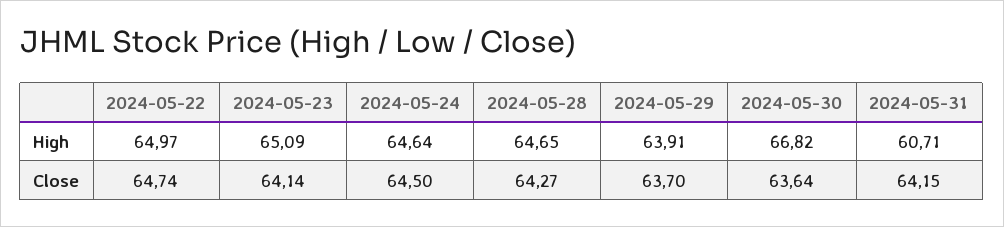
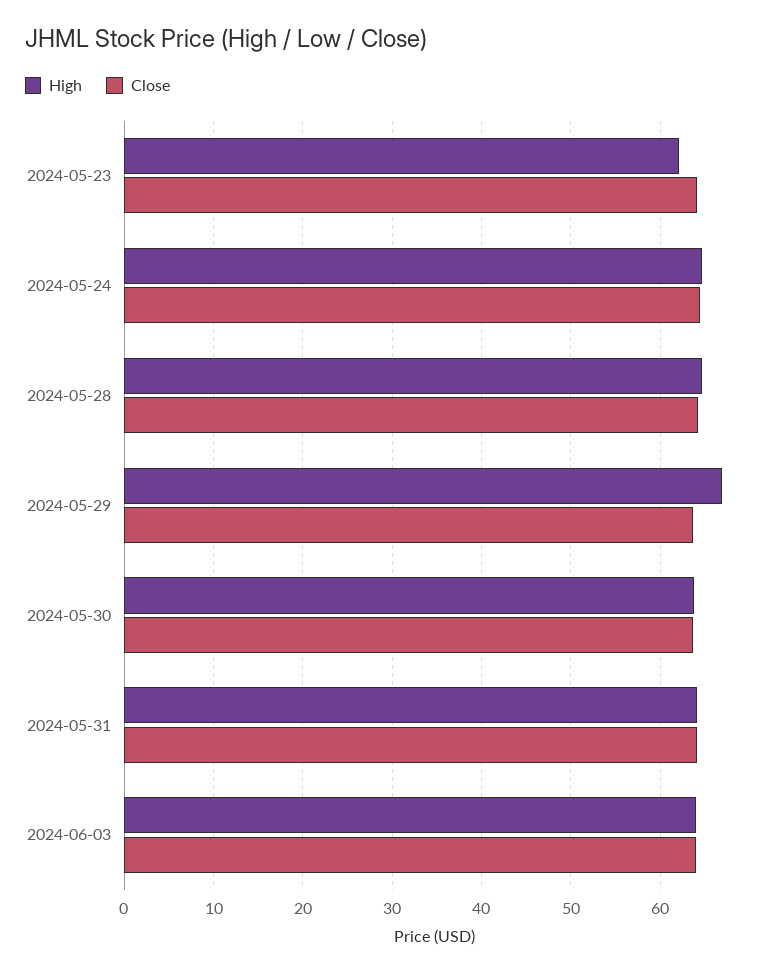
High, 2024-05-22: 64.97 -> none
High, 2024-05-23: 65.09 -> 62
High, 2024-05-29: 63.91 -> 67
High, 2024-05-30: 66.82 -> 64
High, 2024-05-31: 60.71 -> 64
Close, 2024-05-22: 64.74 -> none
High, 2024-06-03: none -> 64
Close, 2024-06-03: none -> 64

